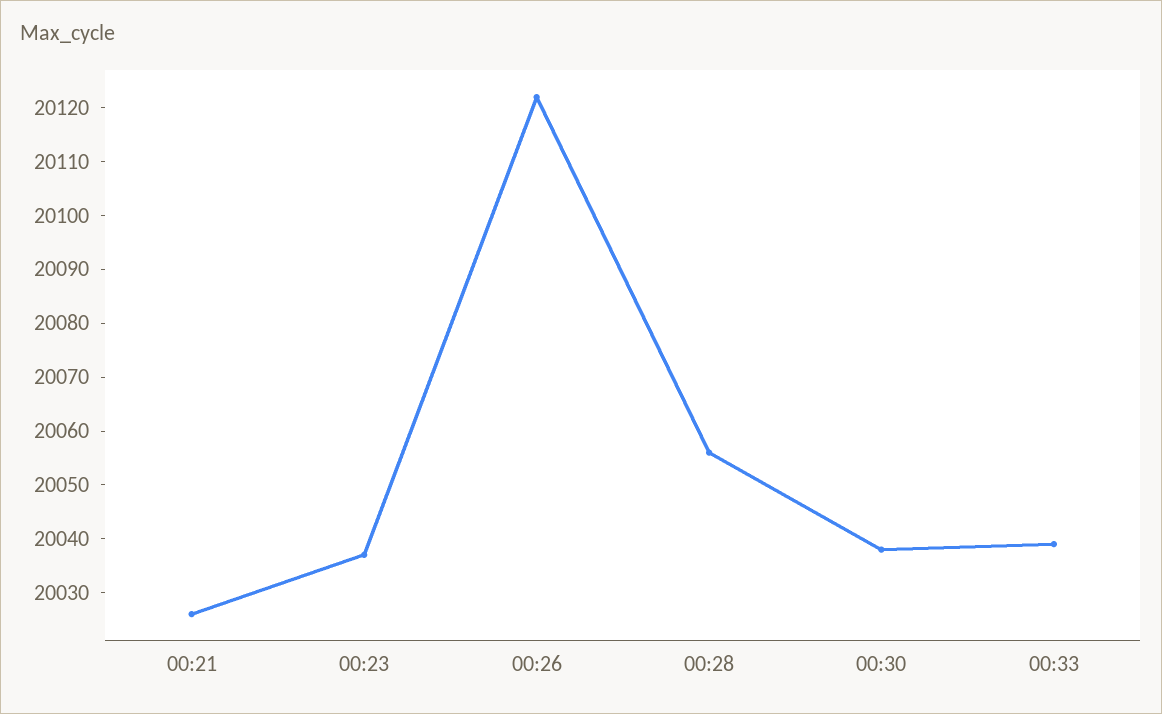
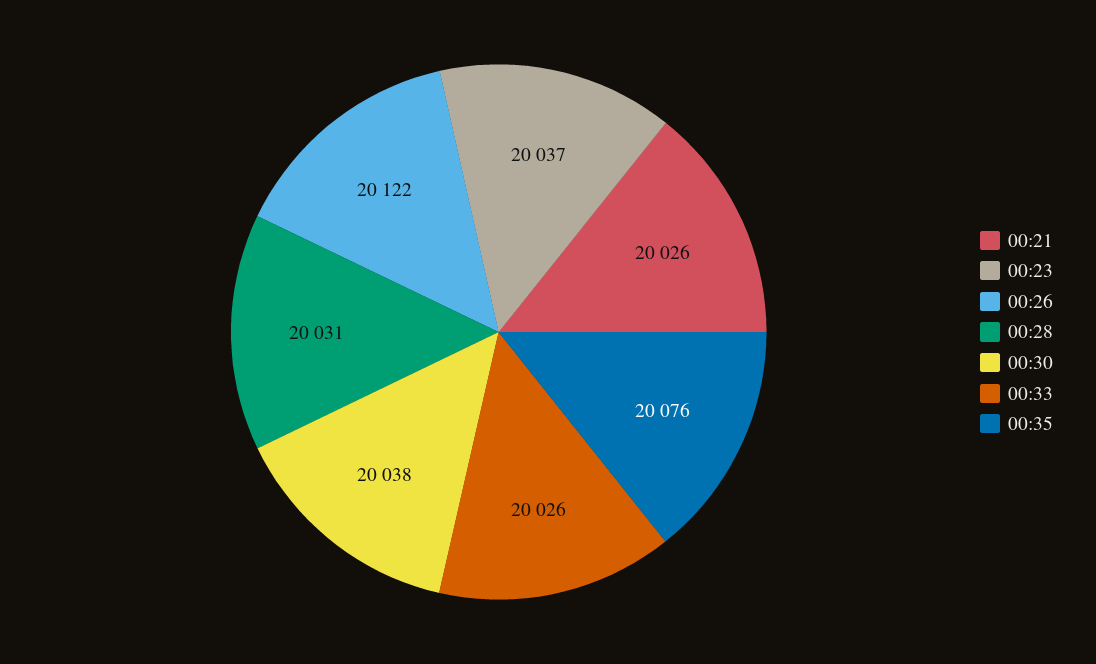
00:28: 20055 -> 20031
00:33: 20040 -> 20026
00:35: none -> 20076

